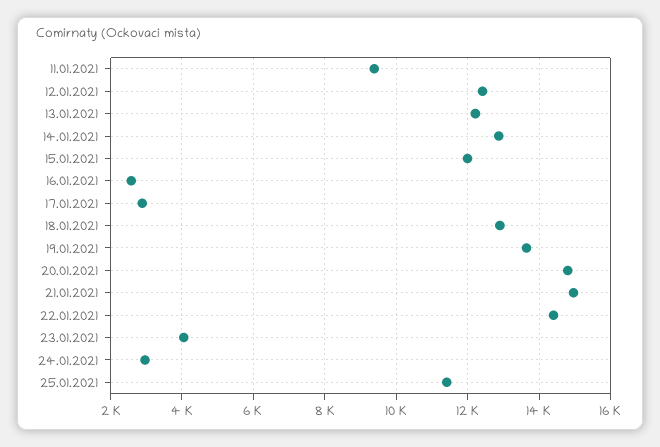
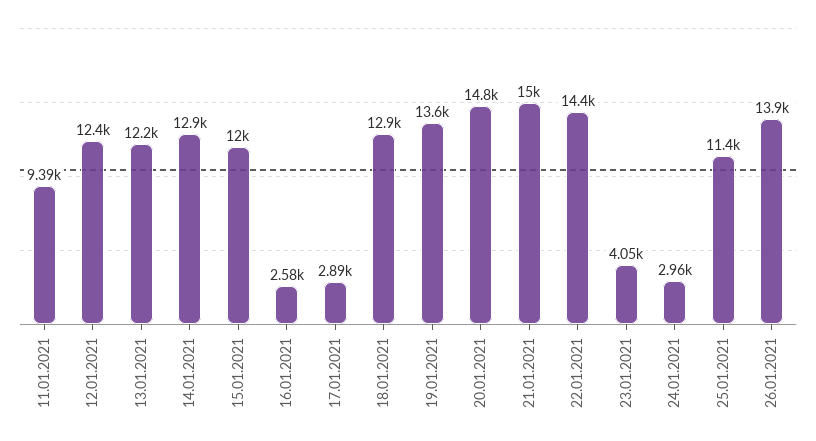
26.01.2021: none -> 13900

